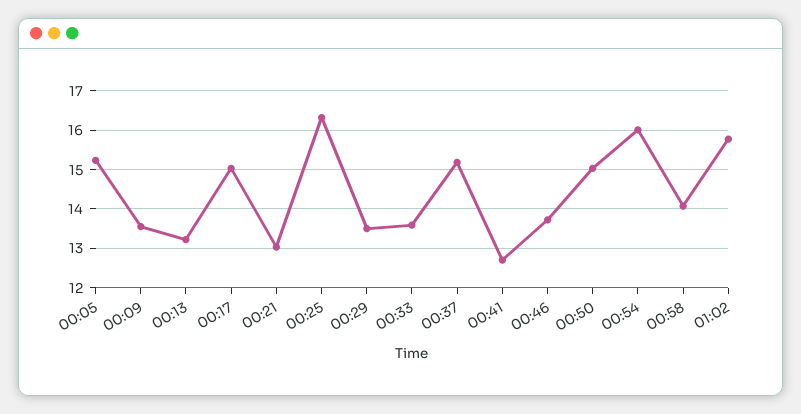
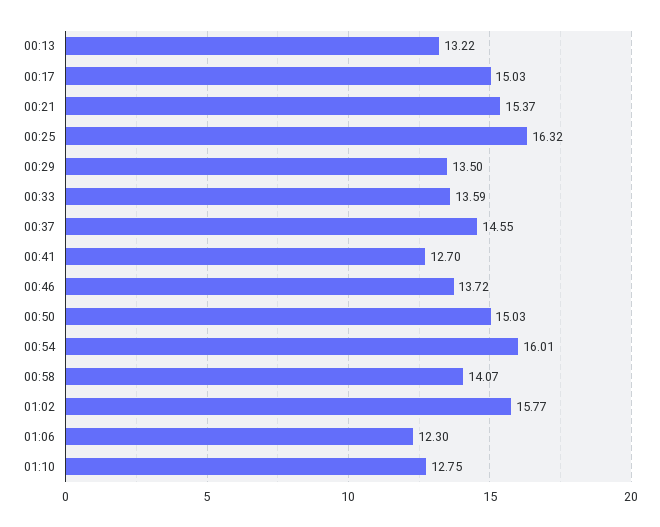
00:05: 15.2 -> none
00:09: 13.6 -> none
00:21: 13 -> 15.37
00:37: 15.2 -> 14.55
01:06: none -> 12.3
01:10: none -> 12.75

